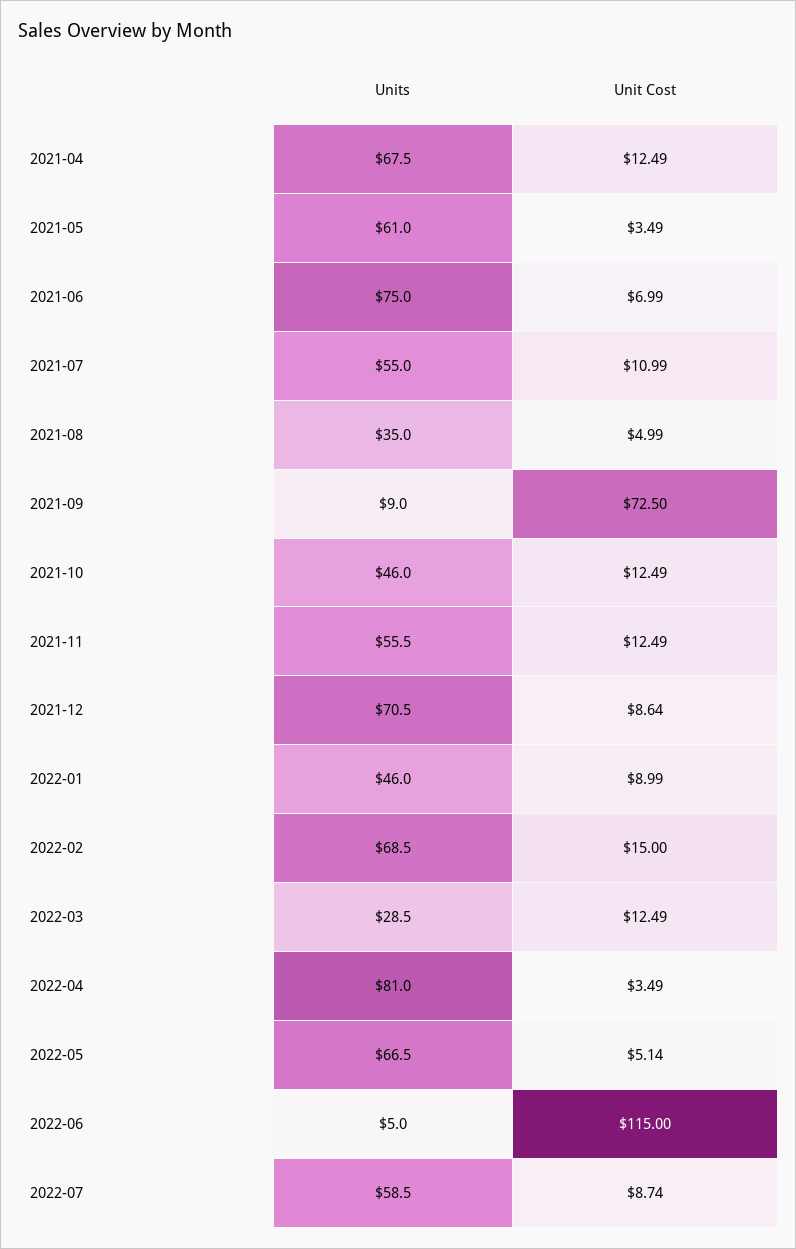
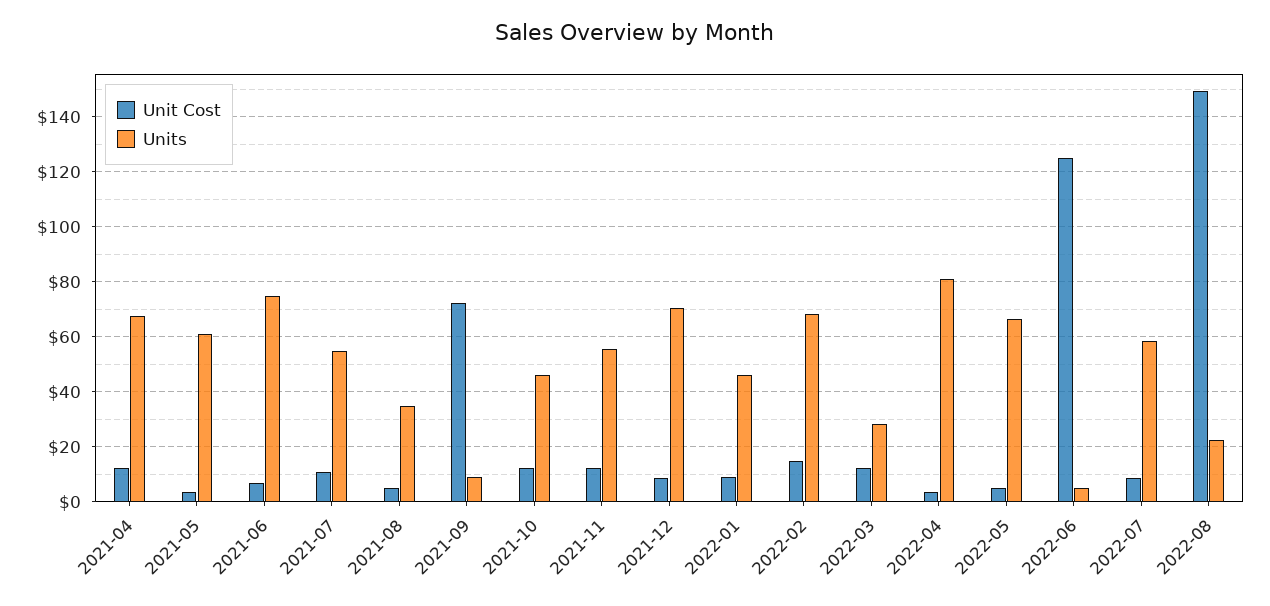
Unit Cost, 2022-06: 115 -> 125
Unit Cost, 2022-08: none -> 150
Units, 2022-08: none -> 22.5

